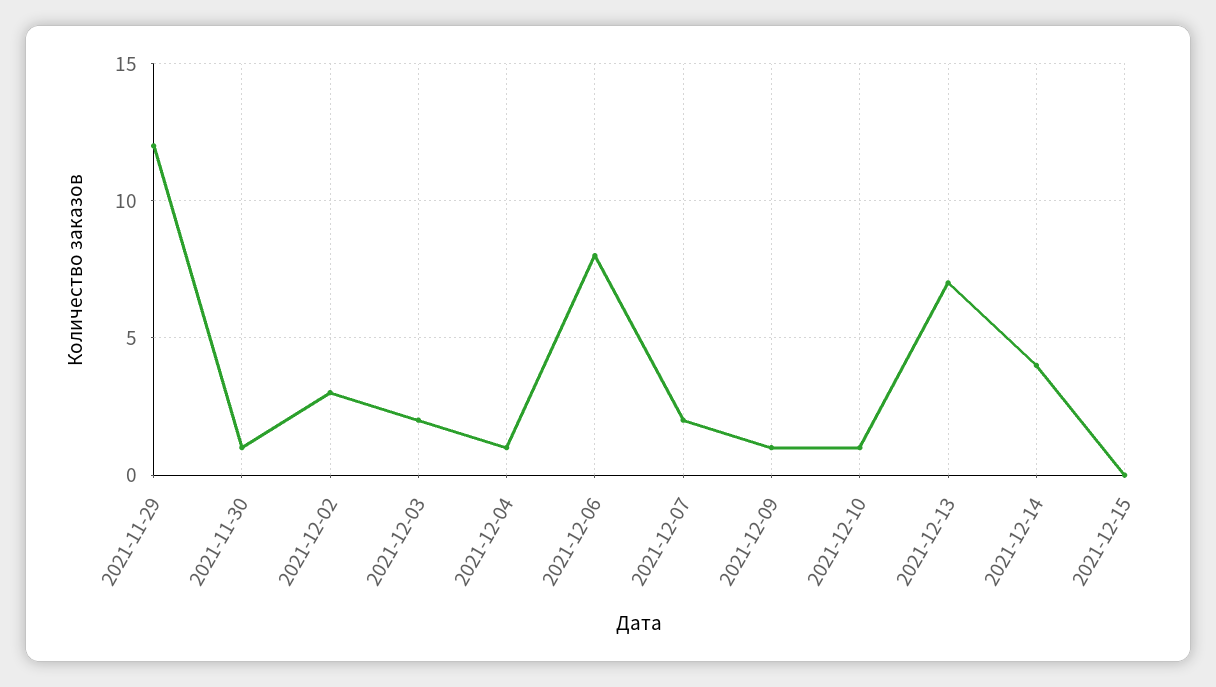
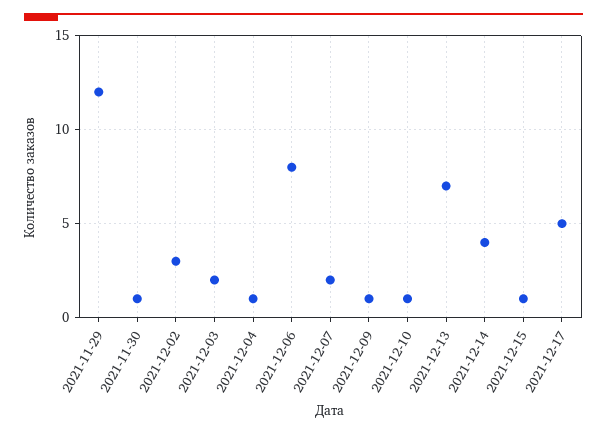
2021-12-15: 0 -> 1
2021-12-17: none -> 5

